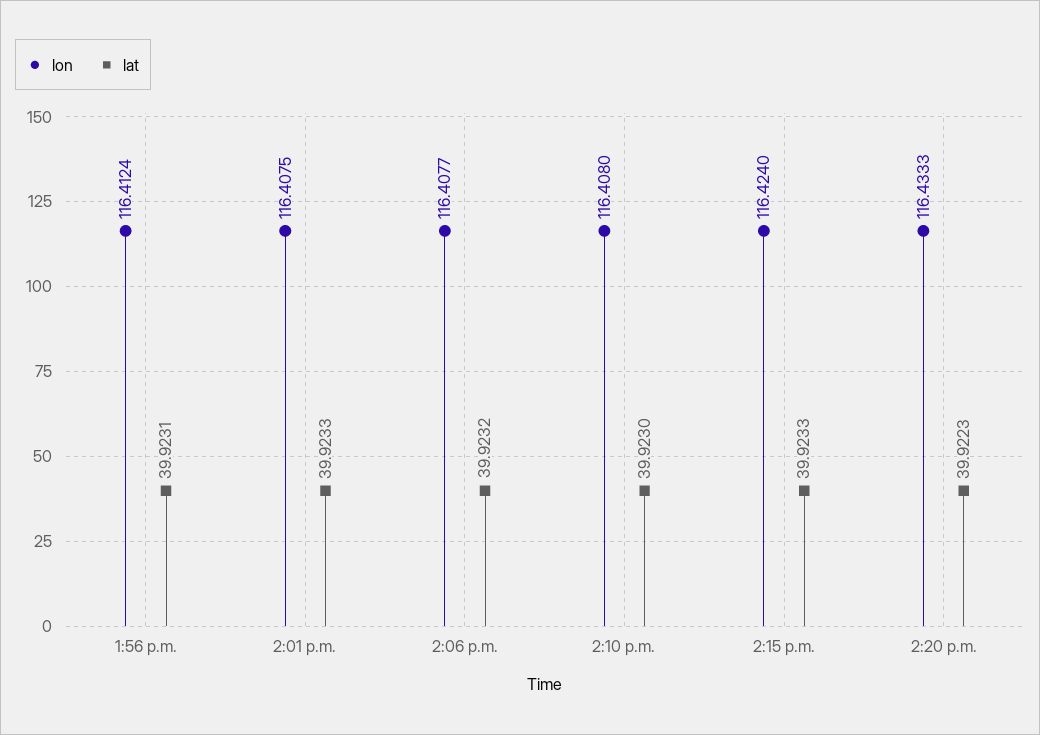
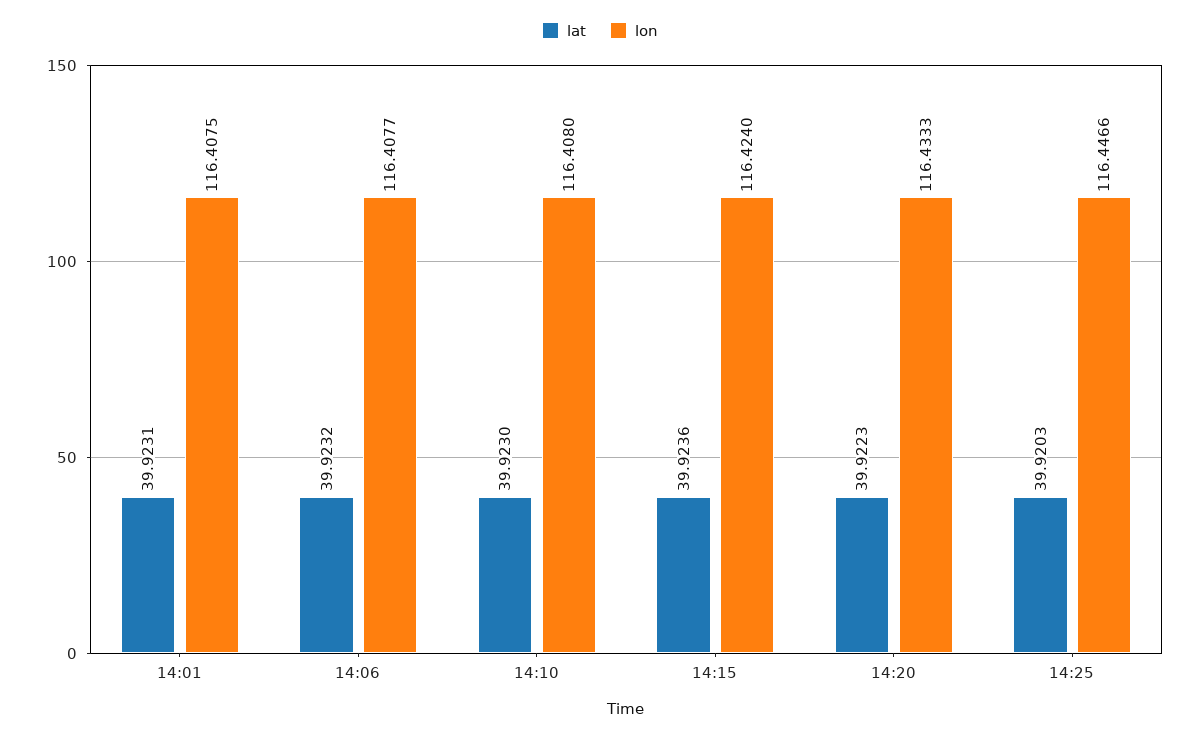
lon, 1:56 p.m.: 116.4124 -> none
lat, 1:56 p.m.: 39.9231 -> none
lat, 2:01 p.m.: 39.9233 -> 39.9231
lat, 2:15 p.m.: 39.9233 -> 39.9236
lat, 14:25: none -> 39.9203
lon, 14:25: none -> 116.4466

